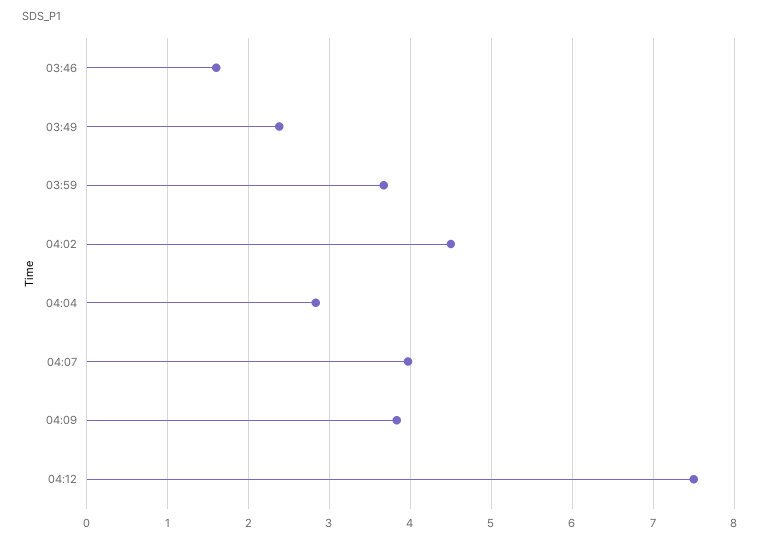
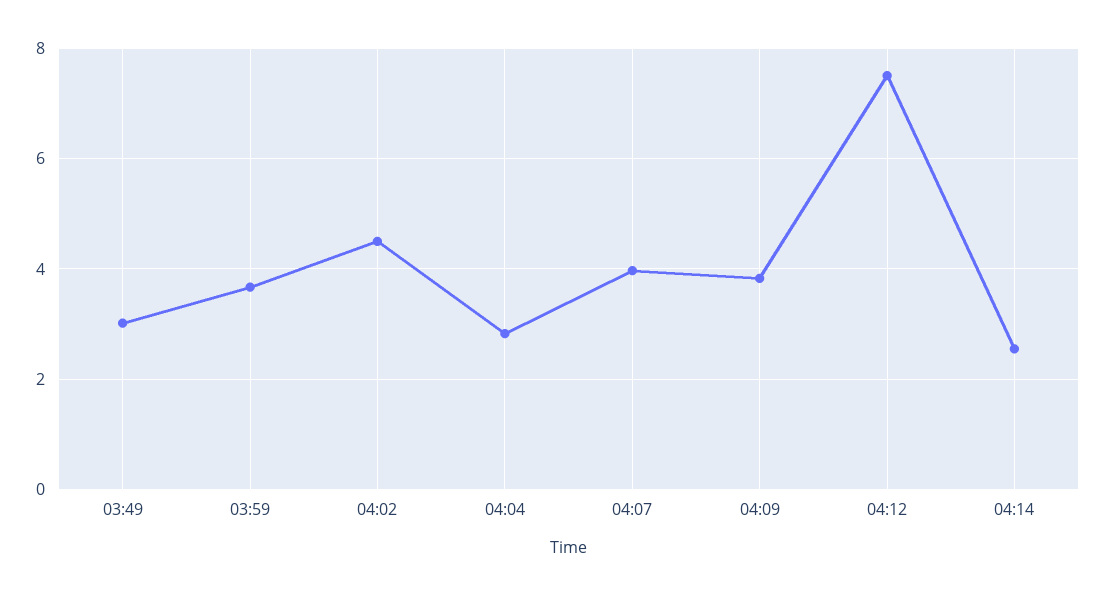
03:46: 1.6 -> none
03:49: 2.4 -> 3
04:14: none -> 2.6

